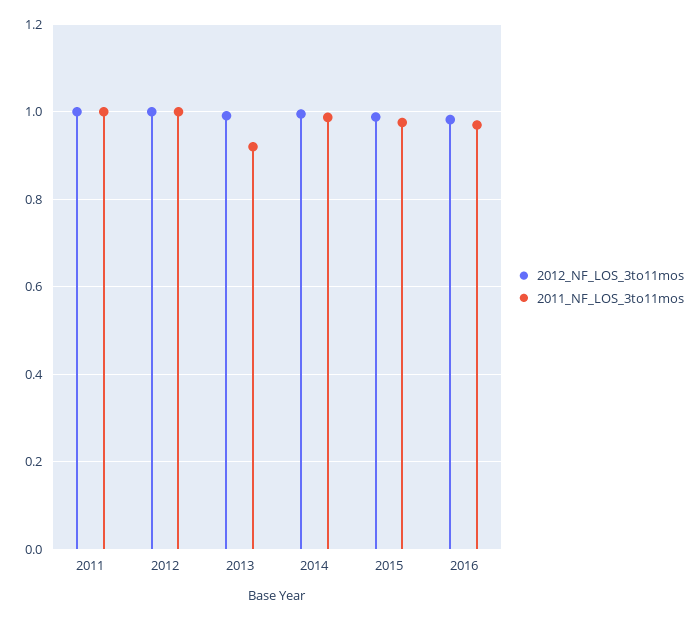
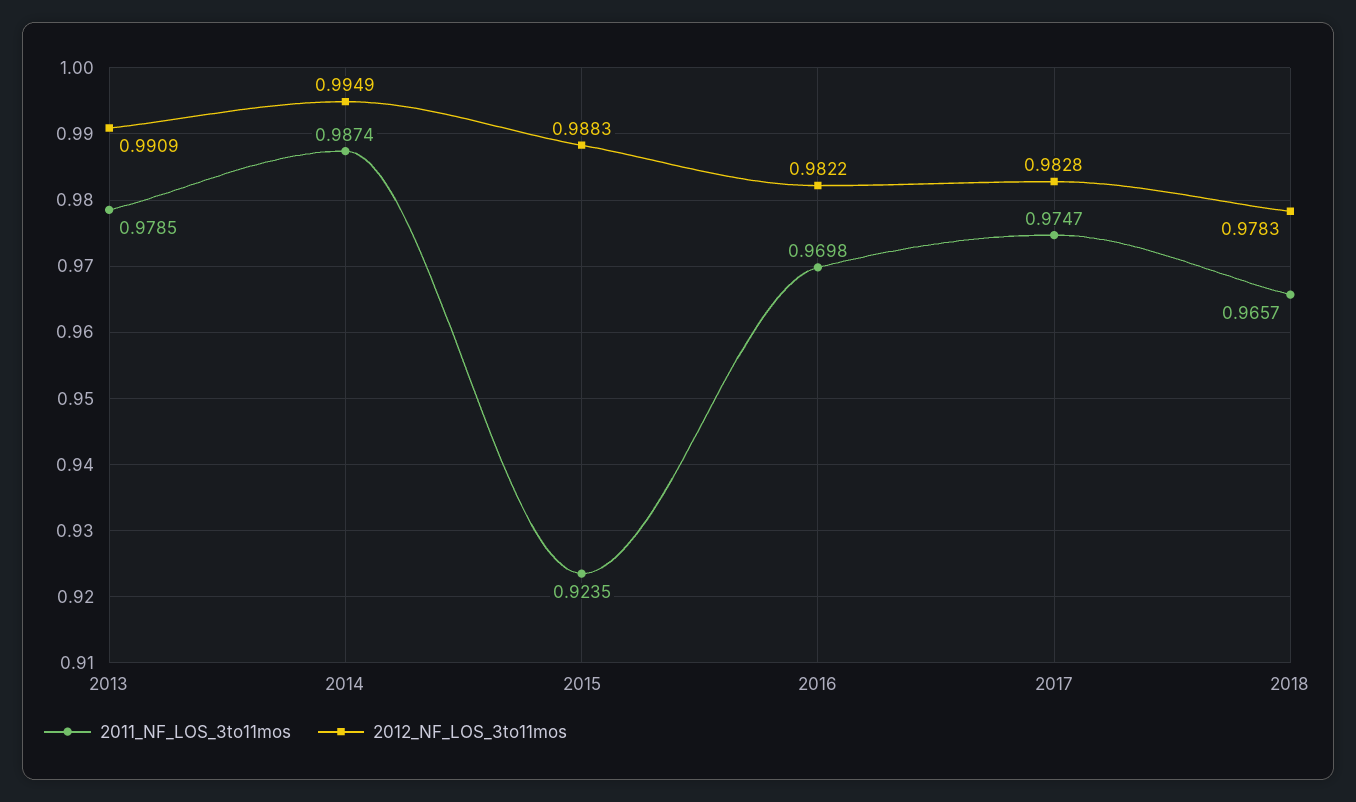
2012_NF_LOS_3to11mos, 2011: 1 -> none
2011_NF_LOS_3to11mos, 2011: 1 -> none
2012_NF_LOS_3to11mos, 2012: 1 -> none
2011_NF_LOS_3to11mos, 2012: 1 -> none
2011_NF_LOS_3to11mos, 2013: 0.92 -> 0.9785
2011_NF_LOS_3to11mos, 2015: 0.98 -> 0.9235
2011_NF_LOS_3to11mos, 2017: none -> 0.9747
2012_NF_LOS_3to11mos, 2017: none -> 0.9828
2011_NF_LOS_3to11mos, 2018: none -> 0.9657
2012_NF_LOS_3to11mos, 2018: none -> 0.9783

